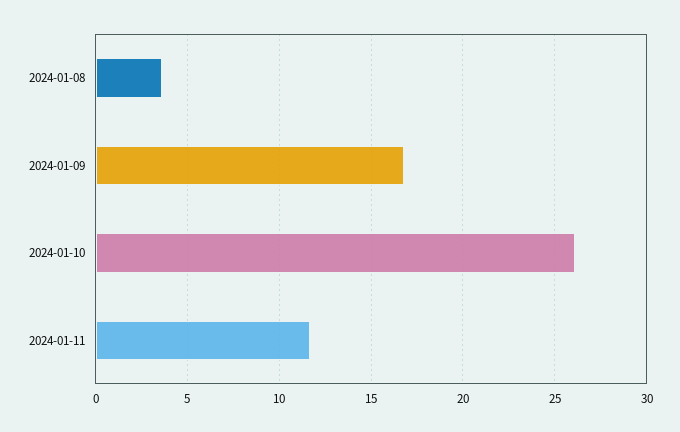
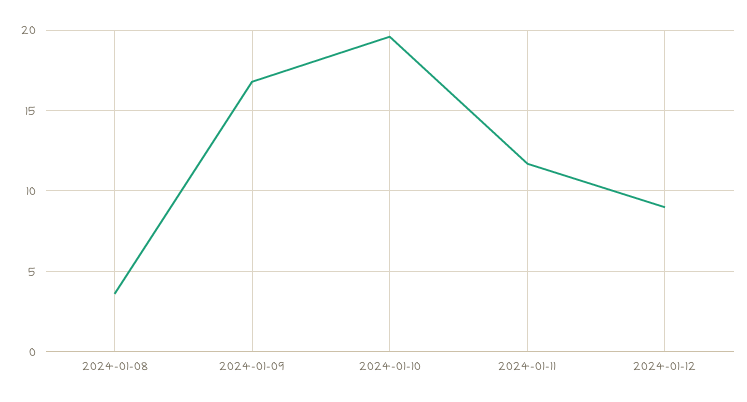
2024-01-10: 26 -> 19.5
2024-01-12: none -> 9

